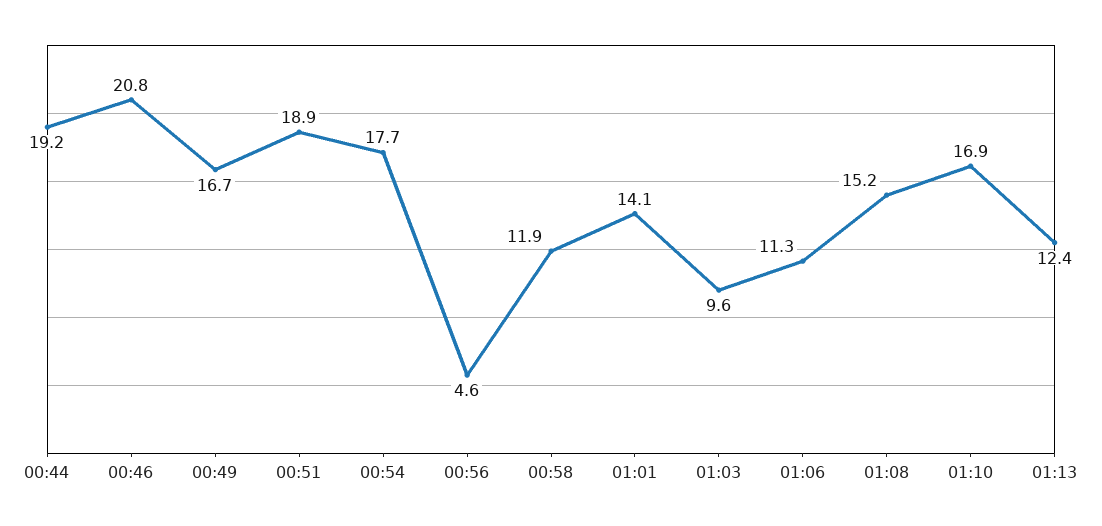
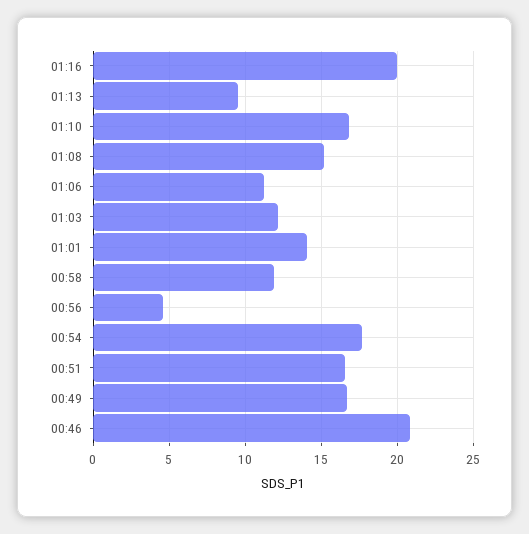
00:44: 19.2 -> none
00:51: 18.9 -> 16.5
01:03: 9.6 -> 12
01:13: 12.4 -> 9.5
01:16: none -> 20

